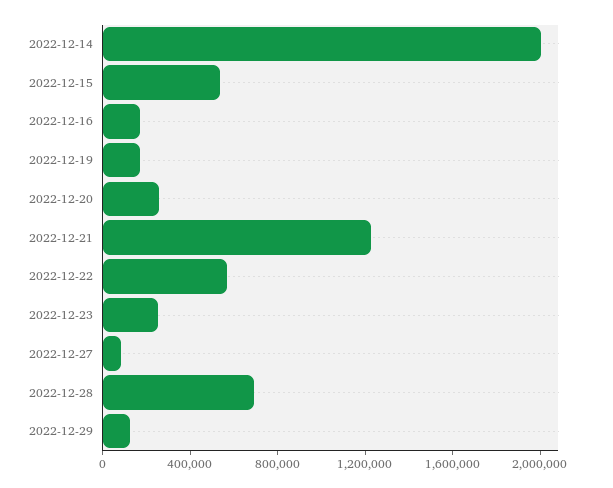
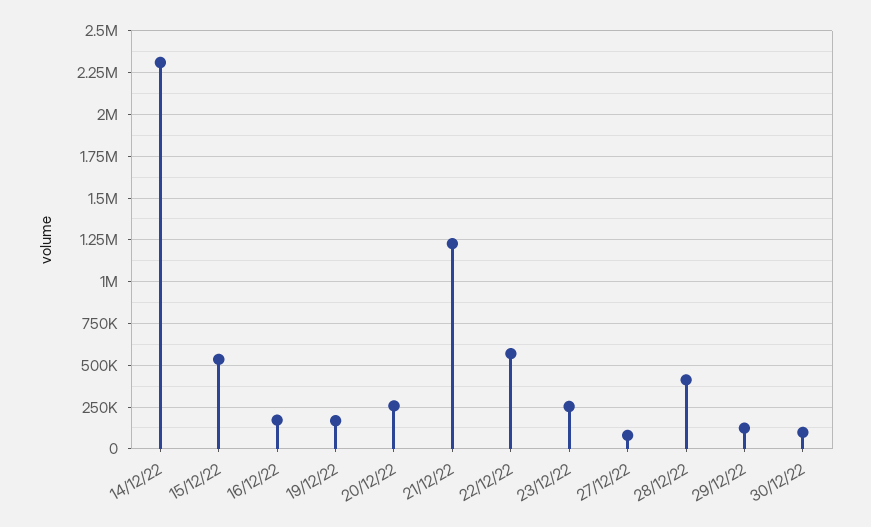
2022-12-14: 2000000 -> 2300000
2022-12-28: 700000 -> 400000
30/12/22: none -> 100000

